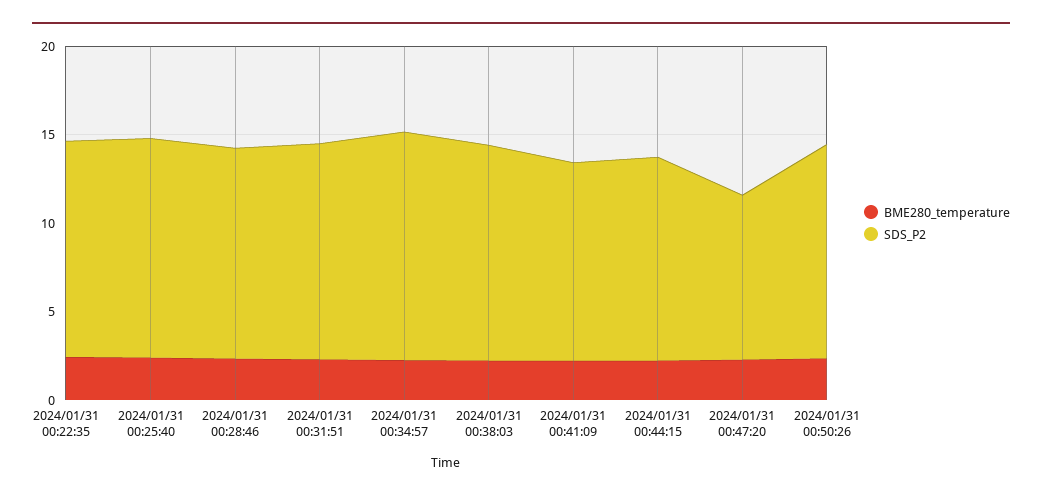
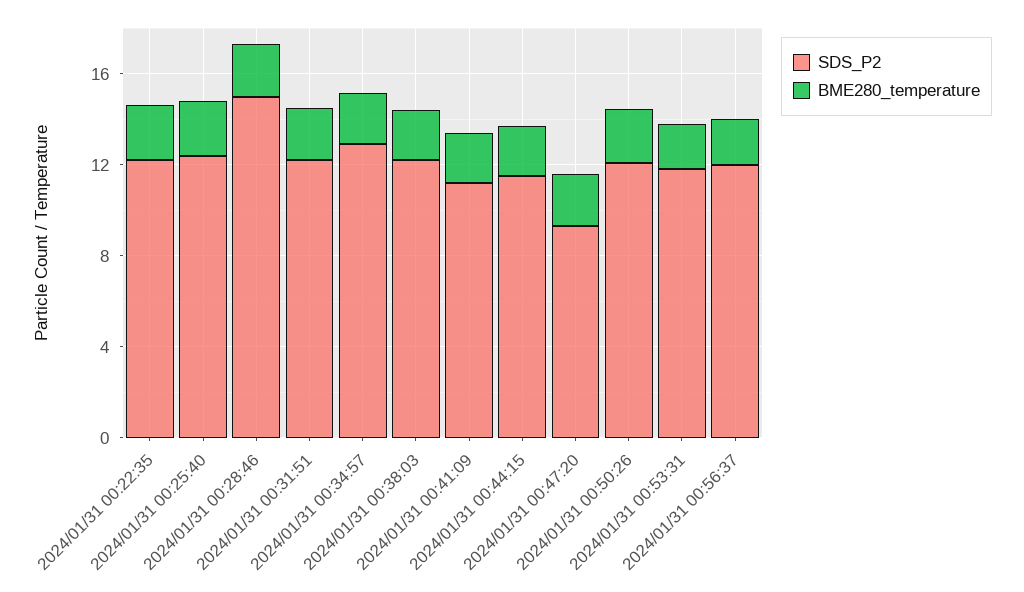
SDS_P2, 2024/01/31 00:28:46: 12 -> 15
SDS_P2, 2024/01/31 00:53:31: none -> 12
BME280_temperature, 2024/01/31 00:53:31: none -> 2
SDS_P2, 2024/01/31 00:56:37: none -> 12
BME280_temperature, 2024/01/31 00:56:37: none -> 2

